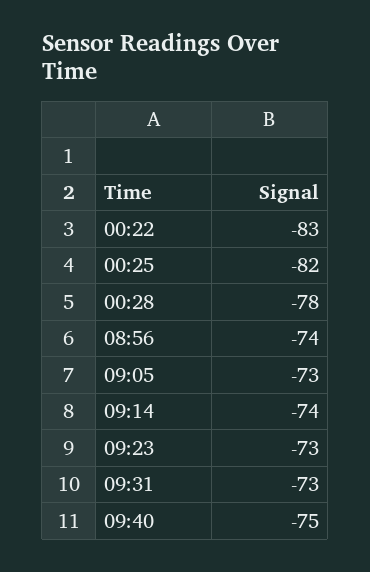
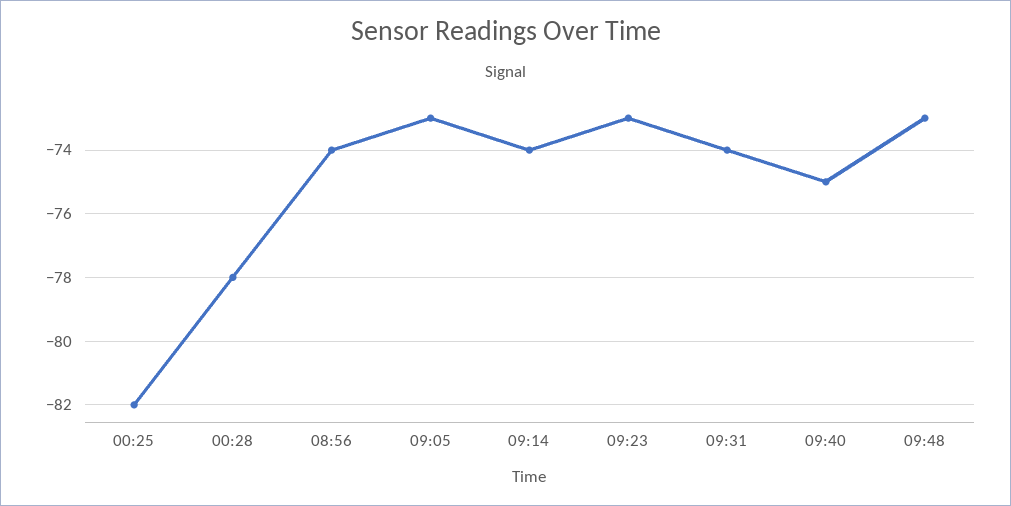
00:22: -83 -> none
09:31: -73 -> -74
09:48: none -> -73

